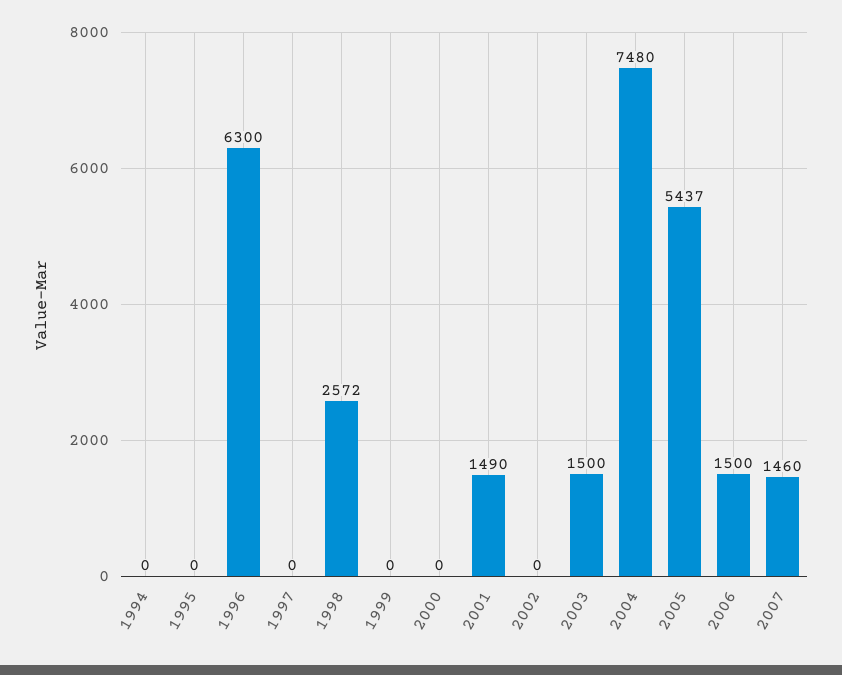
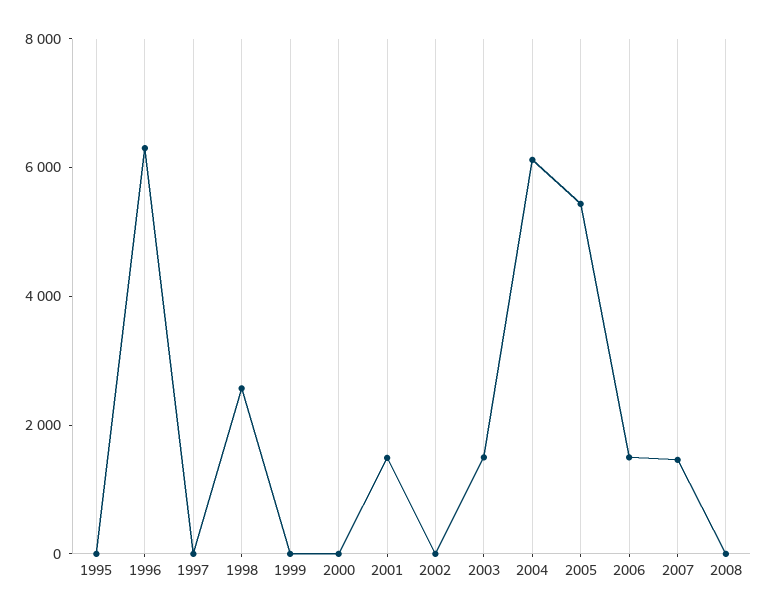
1994: 0 -> none
2004: 7480 -> 6000
2008: none -> 0

